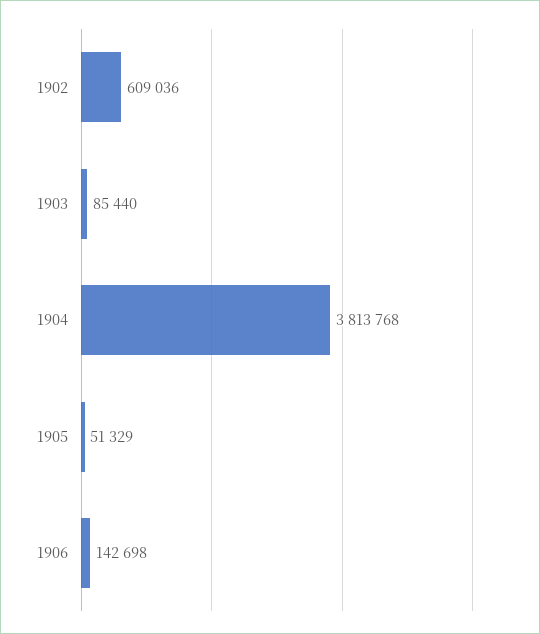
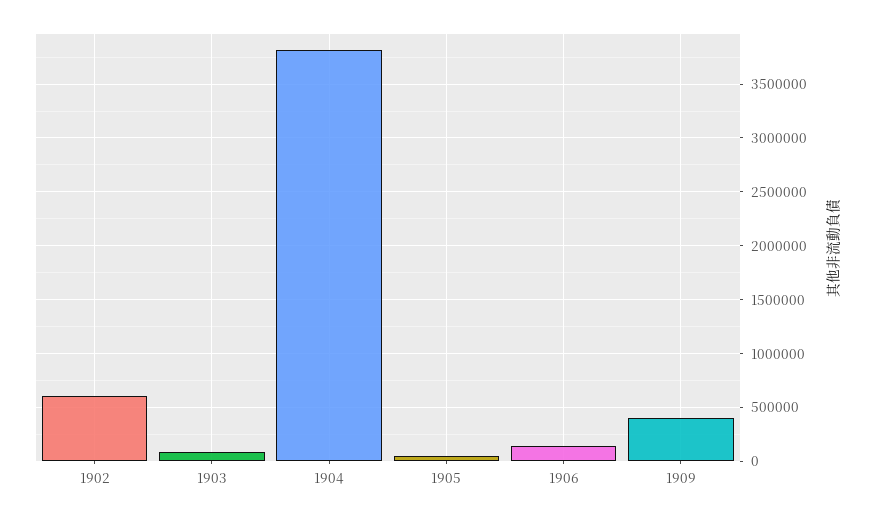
1909: none -> 400000

